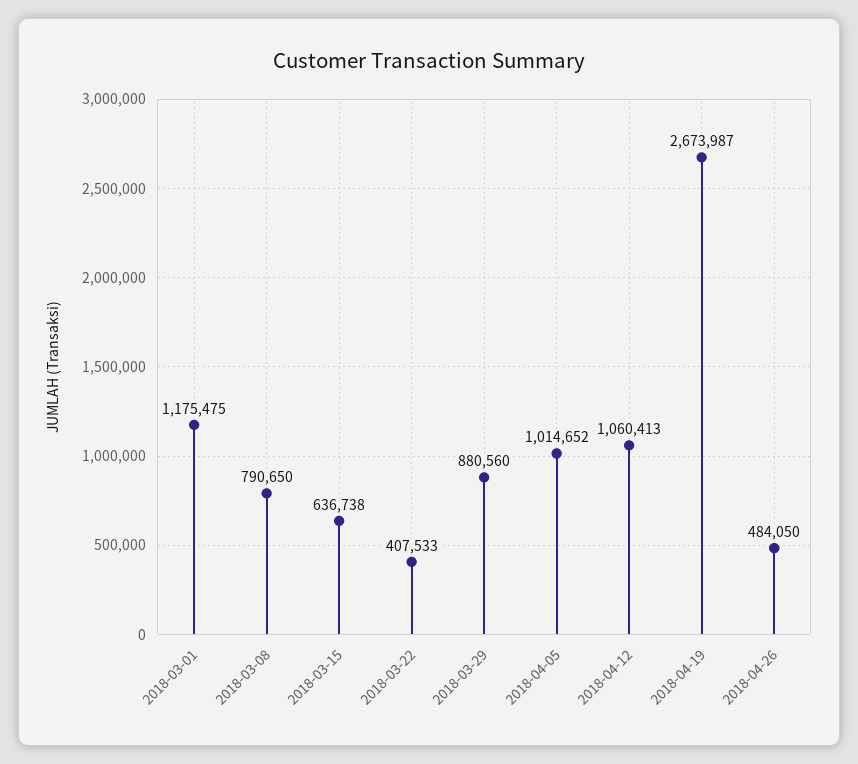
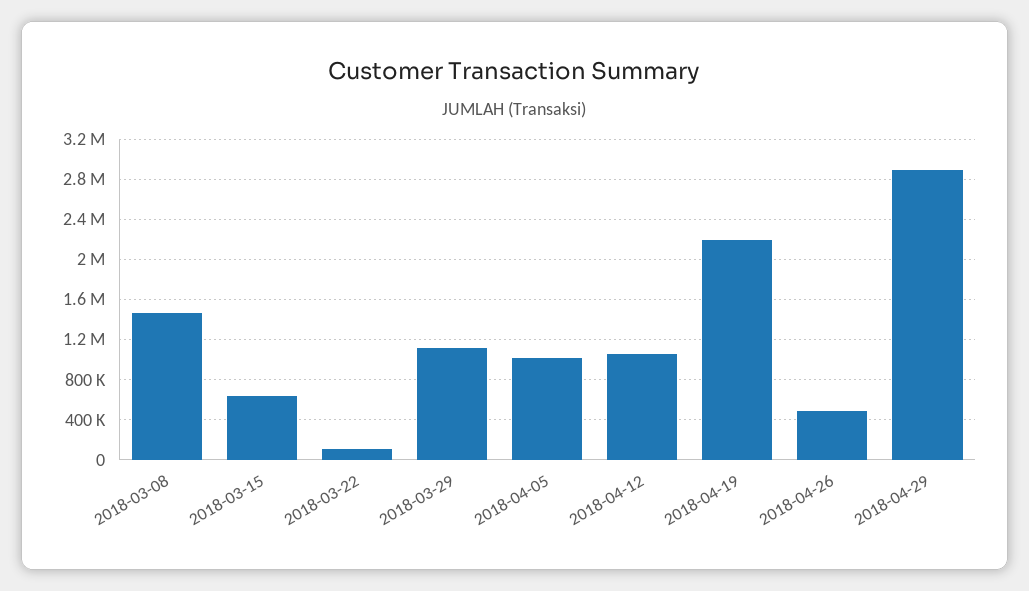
2018-03-01: 1175475 -> none
2018-03-08: 790650 -> 1500000
2018-03-22: 407533 -> 100000
2018-03-29: 880560 -> 1100000
2018-04-19: 2673987 -> 2200000
2018-04-29: none -> 2900000

